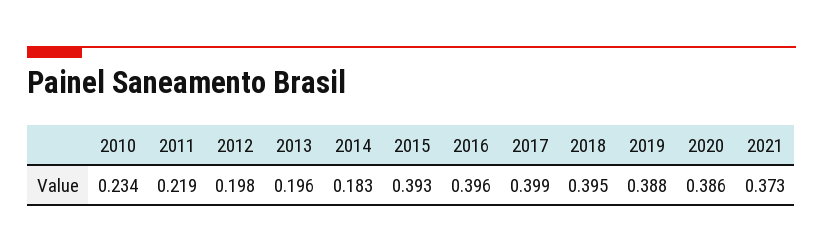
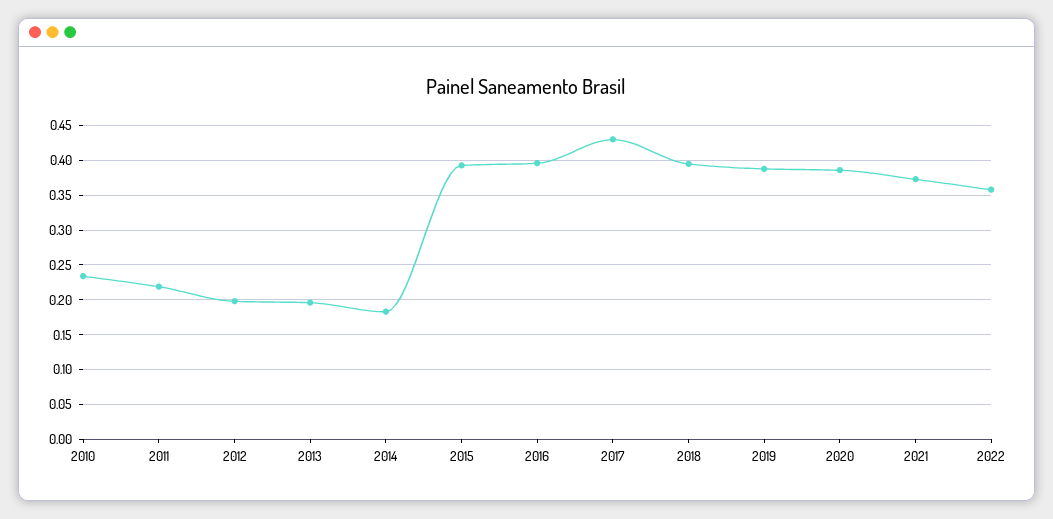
2017: 0.399 -> 0.43
2022: none -> 0.36

